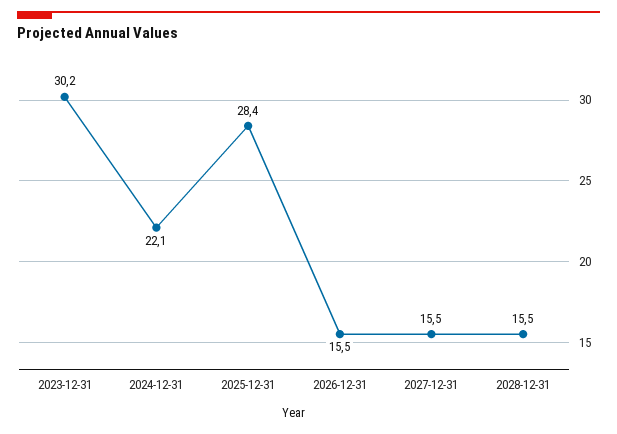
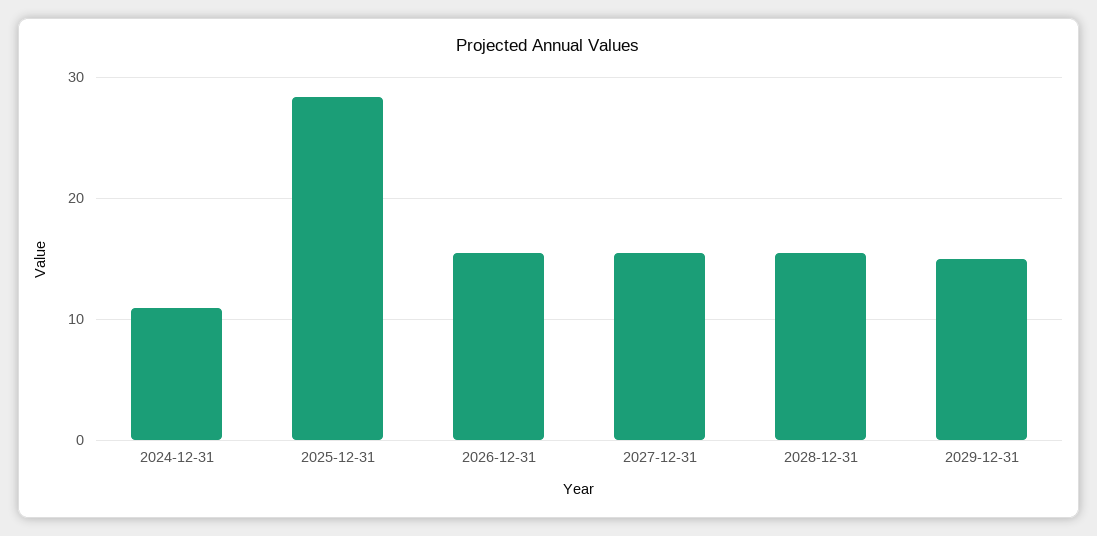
2023-12-31: 30.2 -> none
2024-12-31: 22.1 -> 11
2029-12-31: none -> 15

